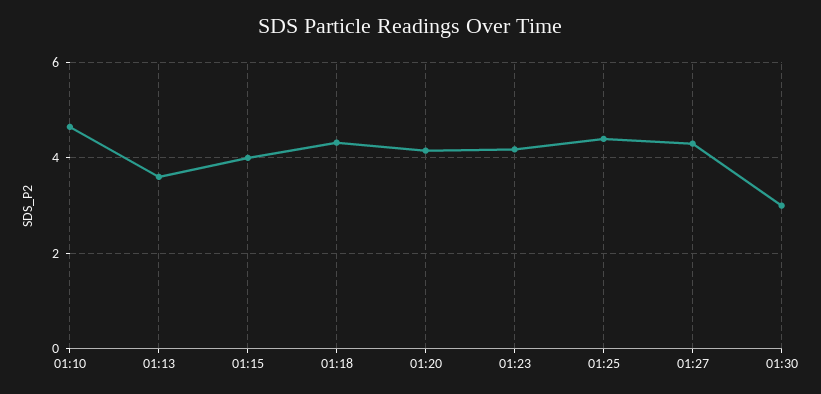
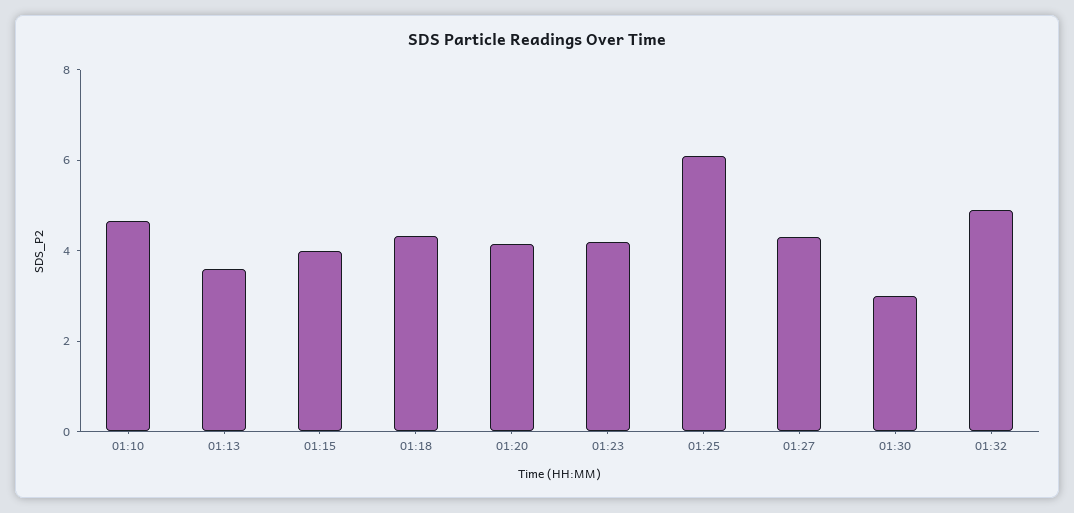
01:25: 4.4 -> 6
01:32: none -> 5

